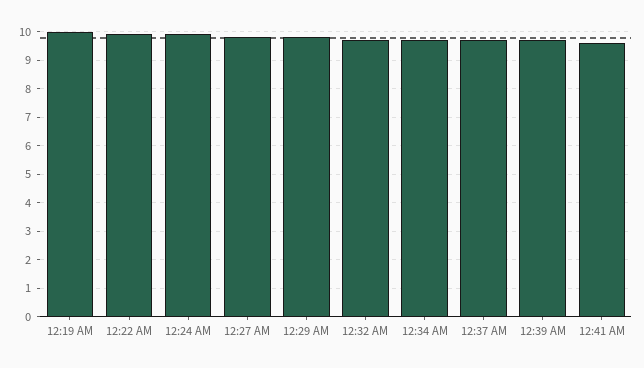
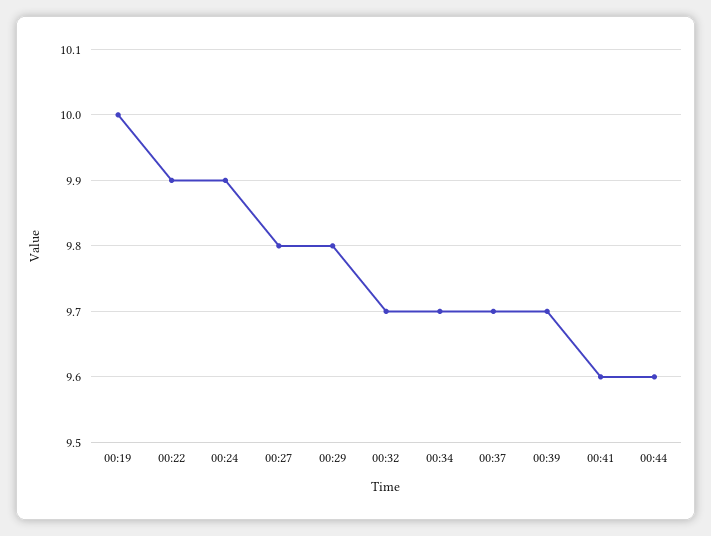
00:44: none -> 9.6

